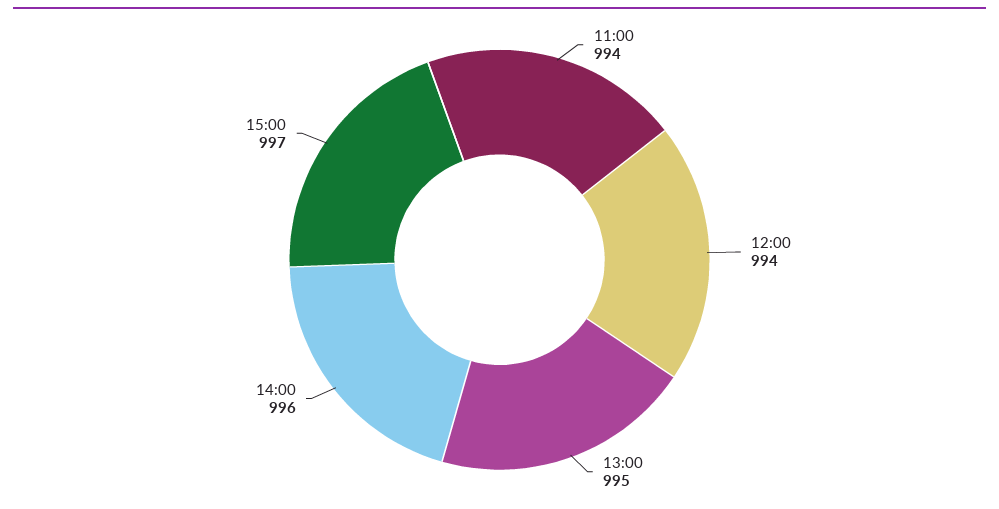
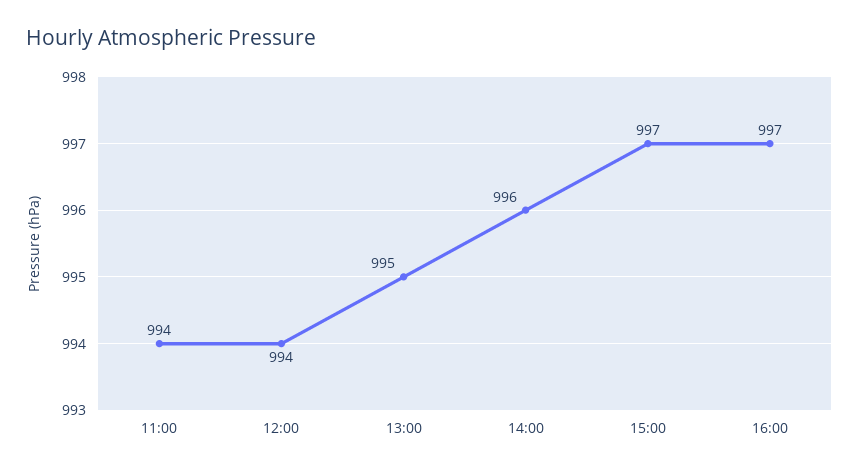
16:00: none -> 997

